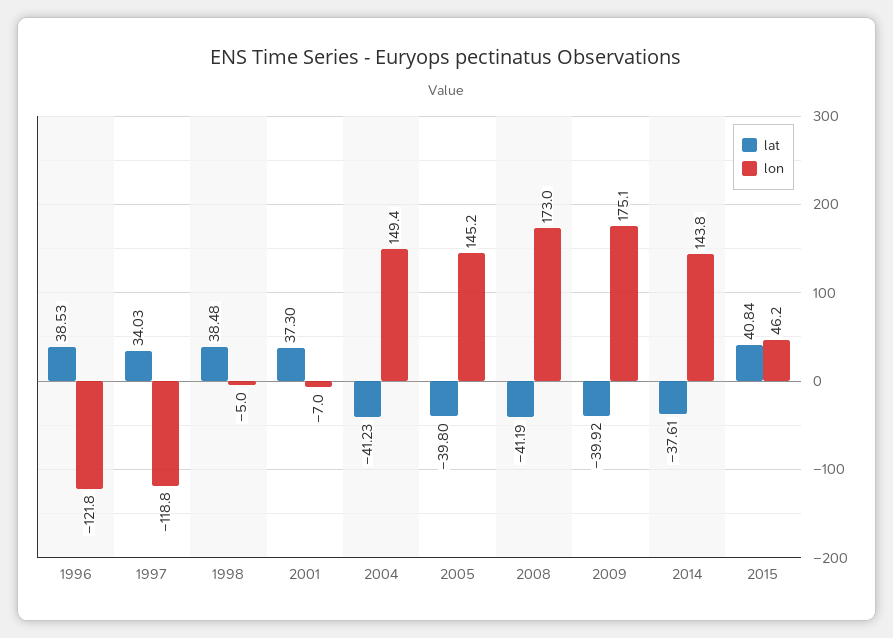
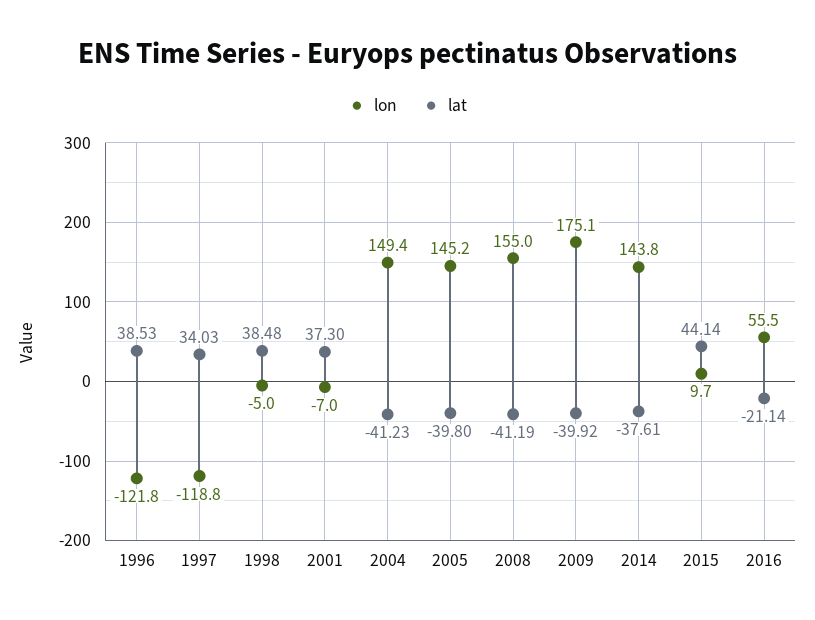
lon, 2008: 173 -> 155
lat, 2015: 40.84 -> 44.14
lon, 2015: 46.2 -> 9.7
lon, 2016: none -> 55.5
lat, 2016: none -> -21.14

